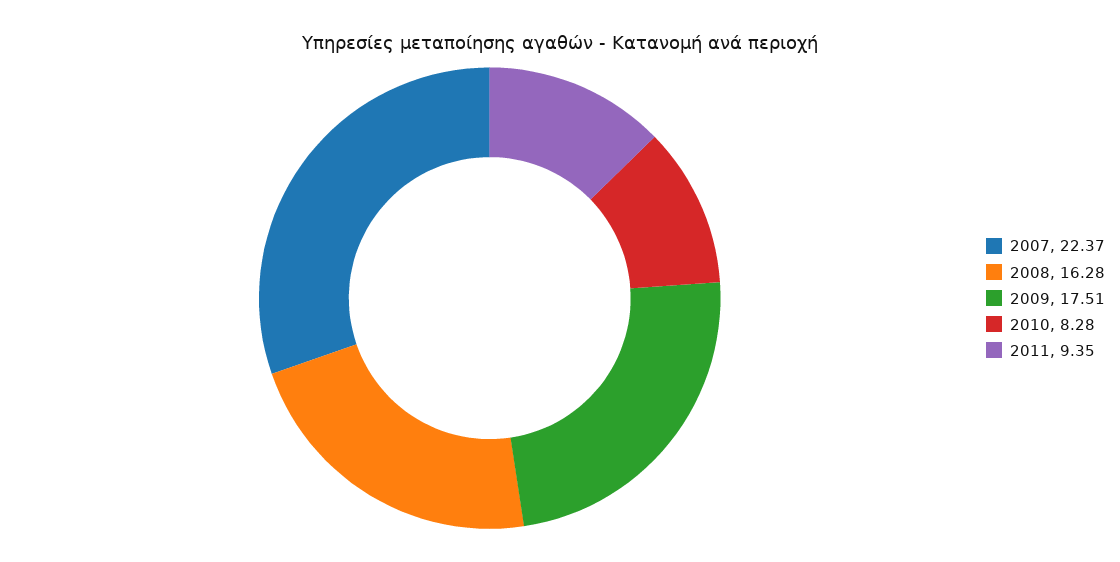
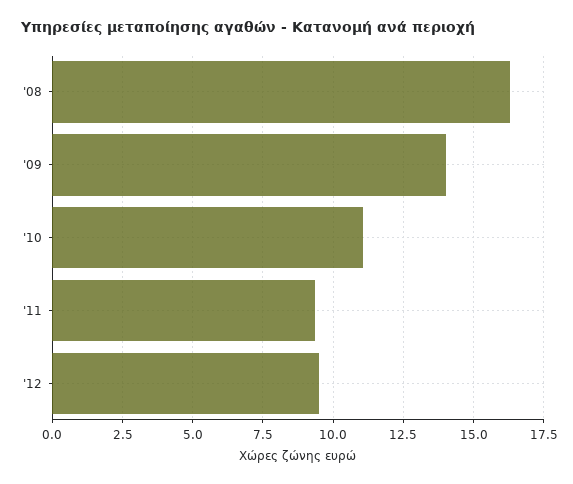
2007: 22.37 -> none
2009: 17.51 -> 14
2010: 8.28 -> 11
'12: none -> 9.5

